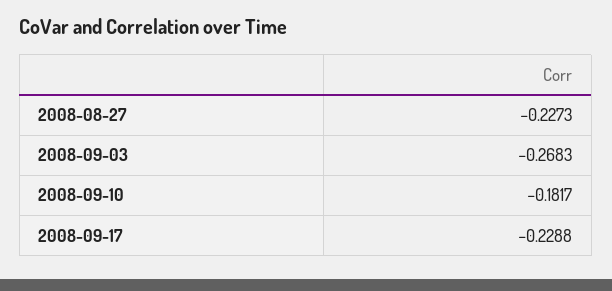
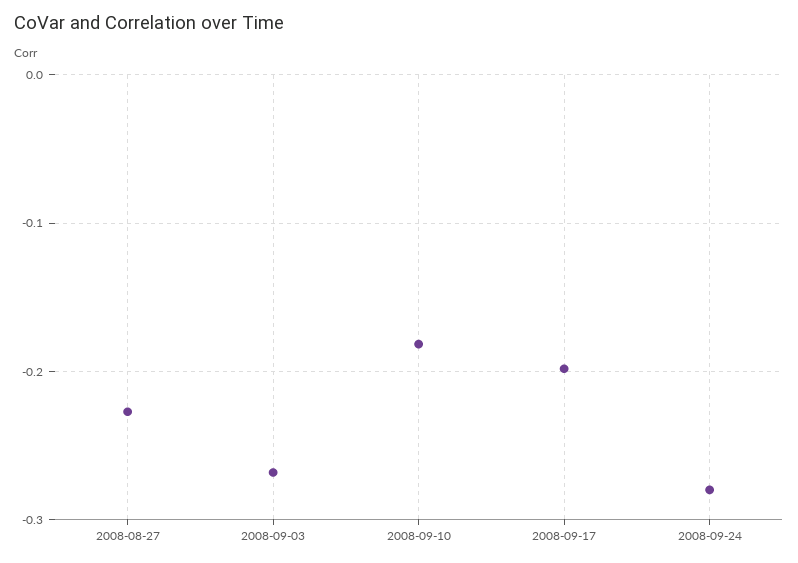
2008-09-17: -0.2288 -> -0.2
2008-09-24: none -> -0.28

